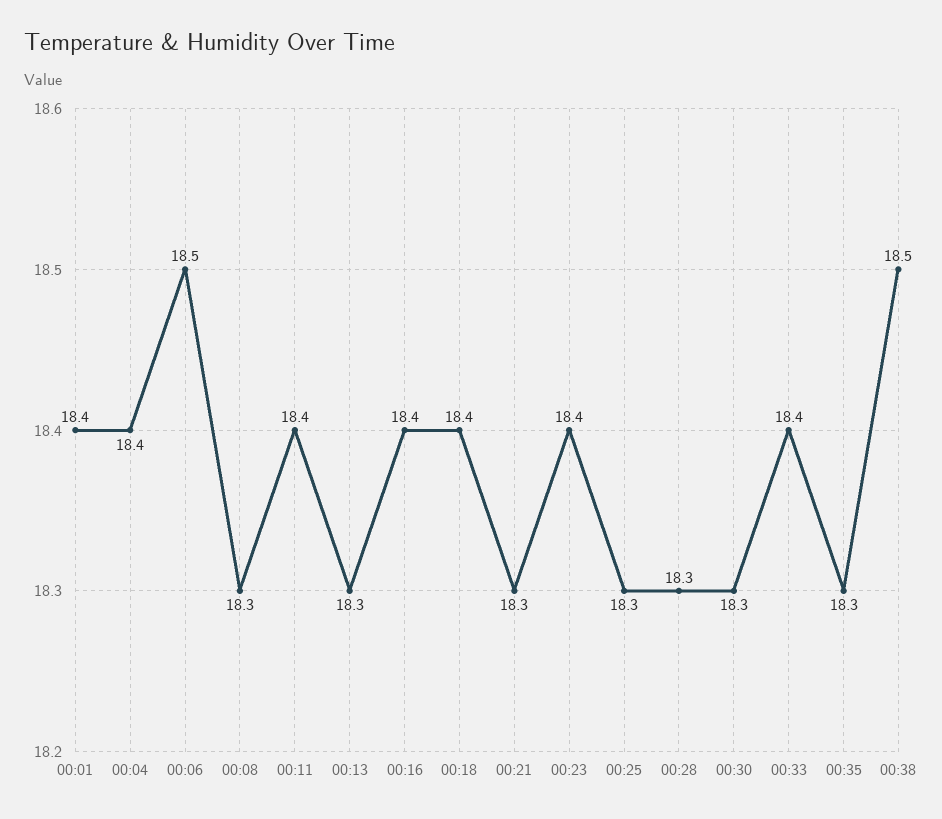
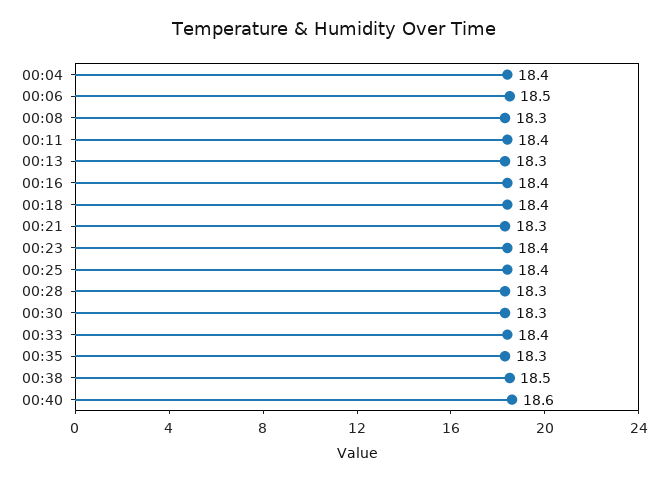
00:01: 18.4 -> none
00:25: 18.3 -> 18.4
00:40: none -> 18.6

